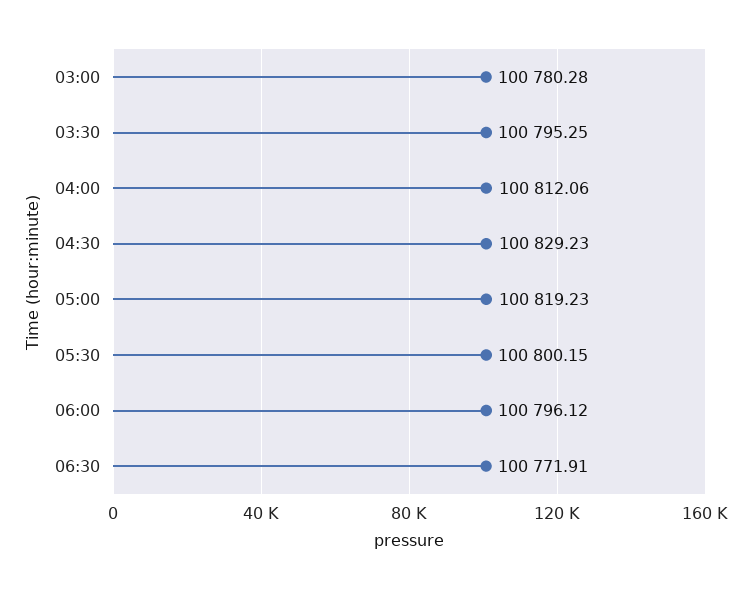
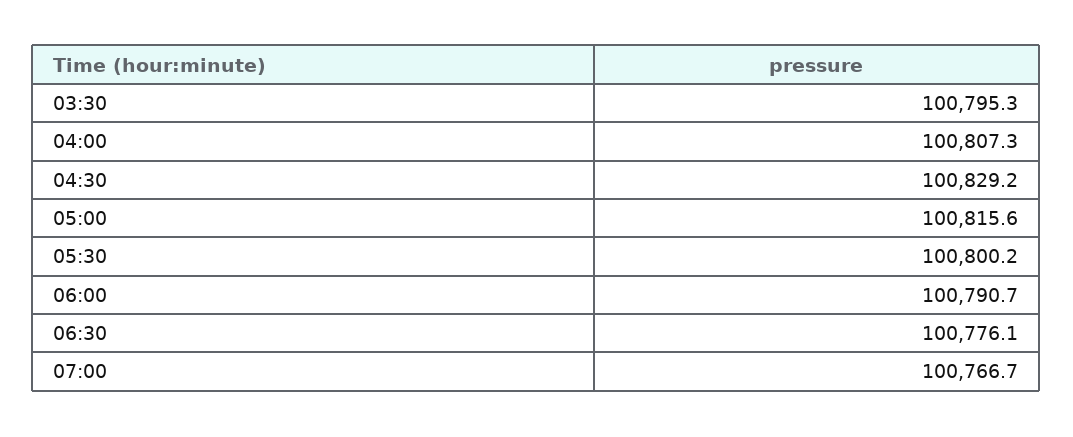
03:00: 100780.28 -> none
04:00: 100812.06 -> 100807.3
05:00: 100819.23 -> 100815.6
06:00: 100796.12 -> 100790.7
06:30: 100771.91 -> 100776.1
07:00: none -> 100766.7

